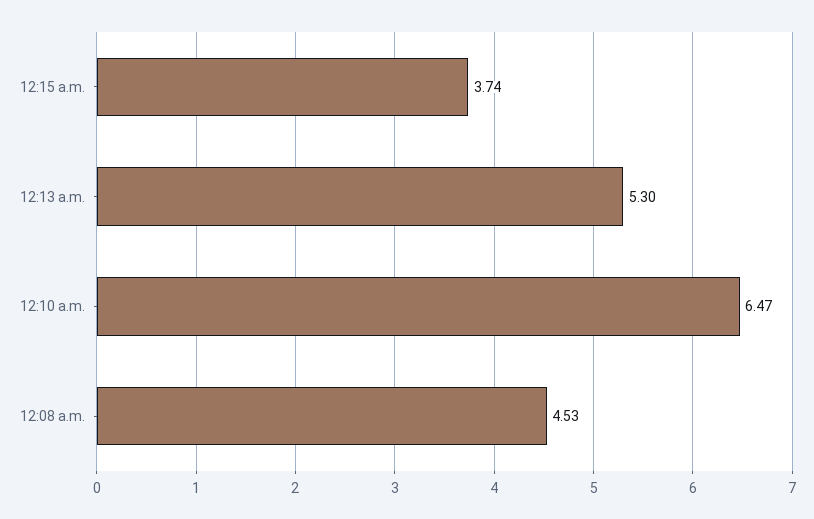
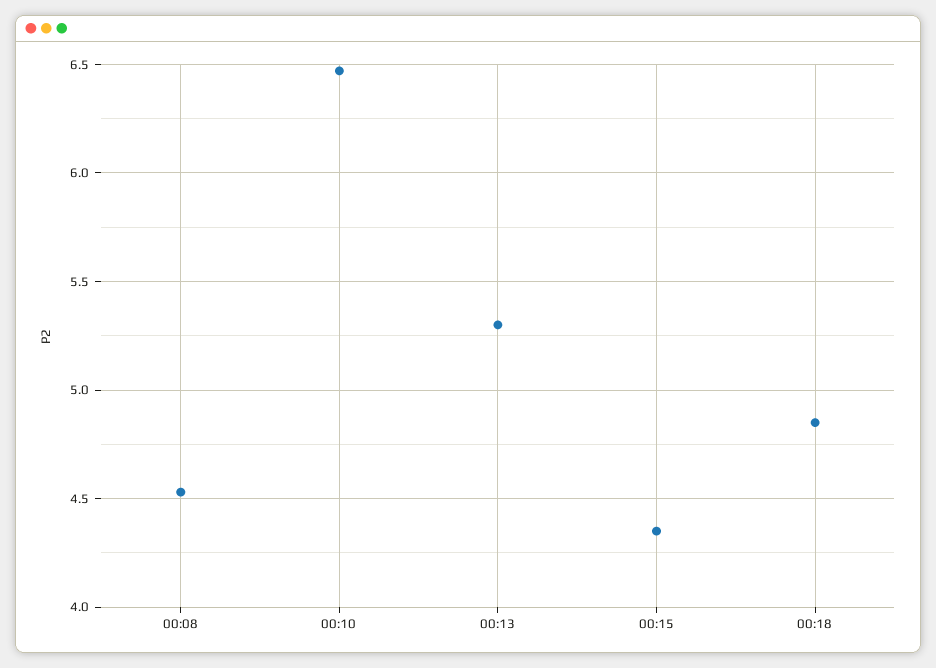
12:15 a.m.: 3.74 -> 4.35
00:18: none -> 4.85

